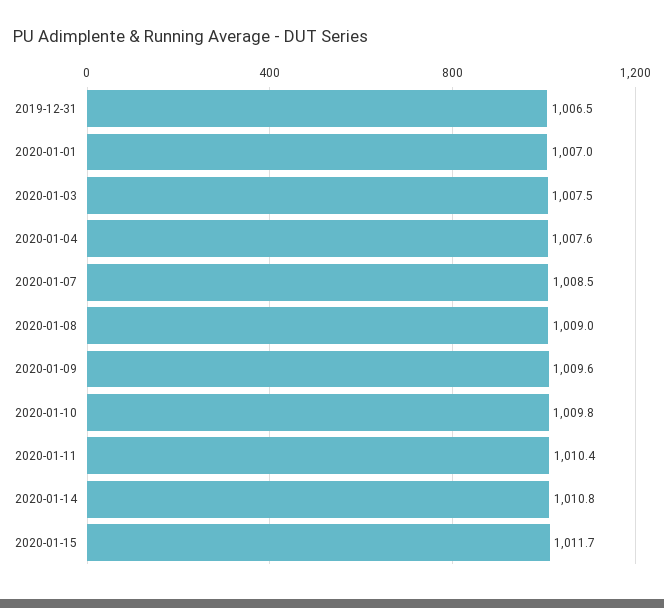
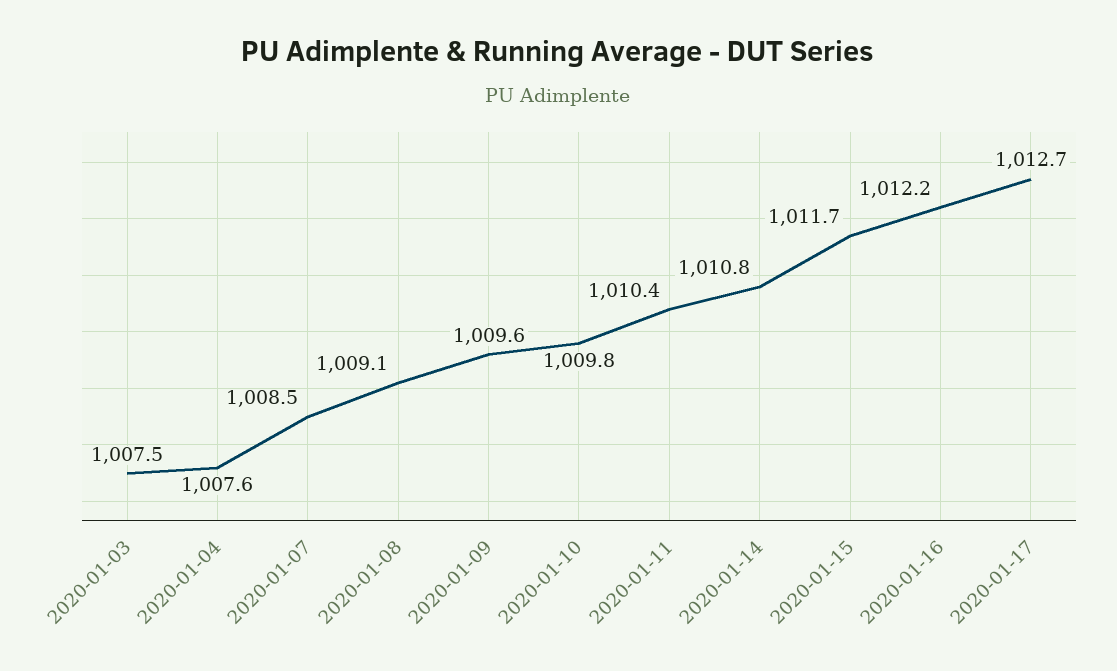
2019-12-31: 1006.5 -> none
2020-01-01: 1007 -> none
2020-01-08: 1009 -> 1009.1
2020-01-16: none -> 1012.2
2020-01-17: none -> 1012.7

